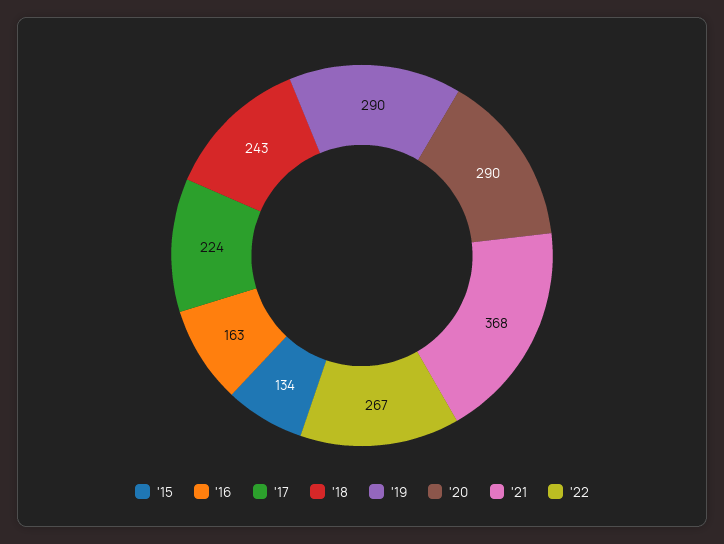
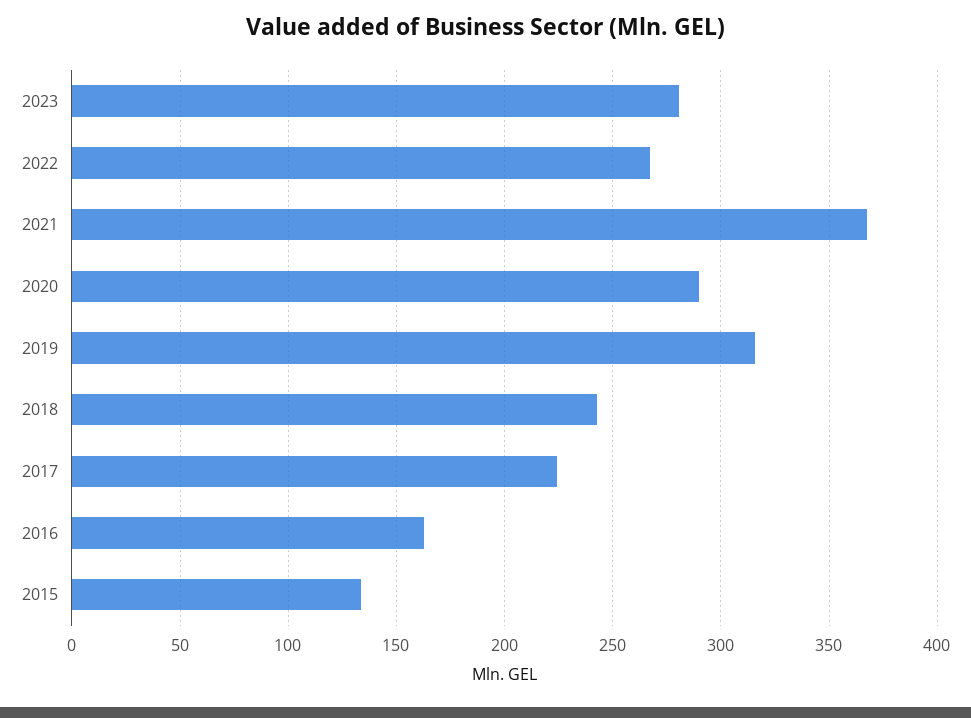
'19: 290 -> 315
2023: none -> 280

